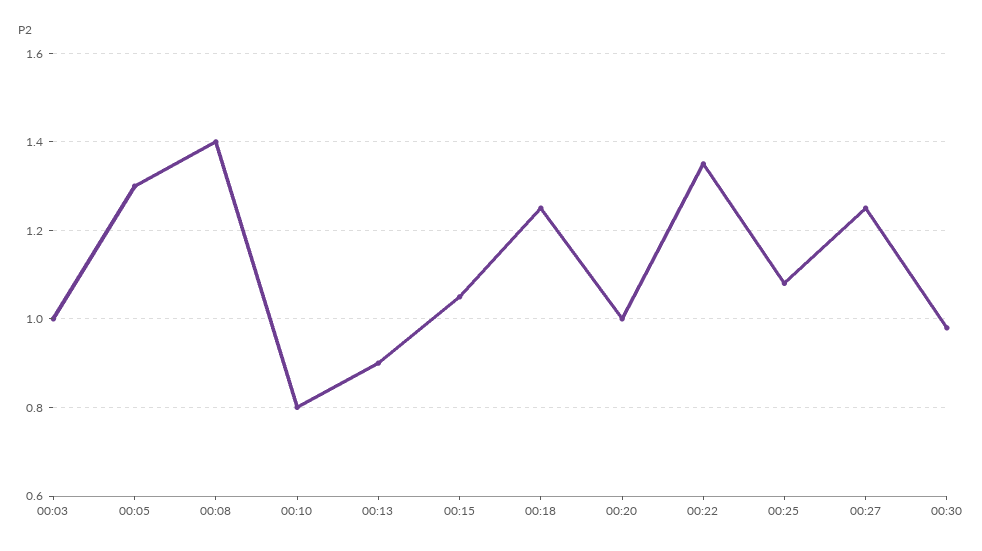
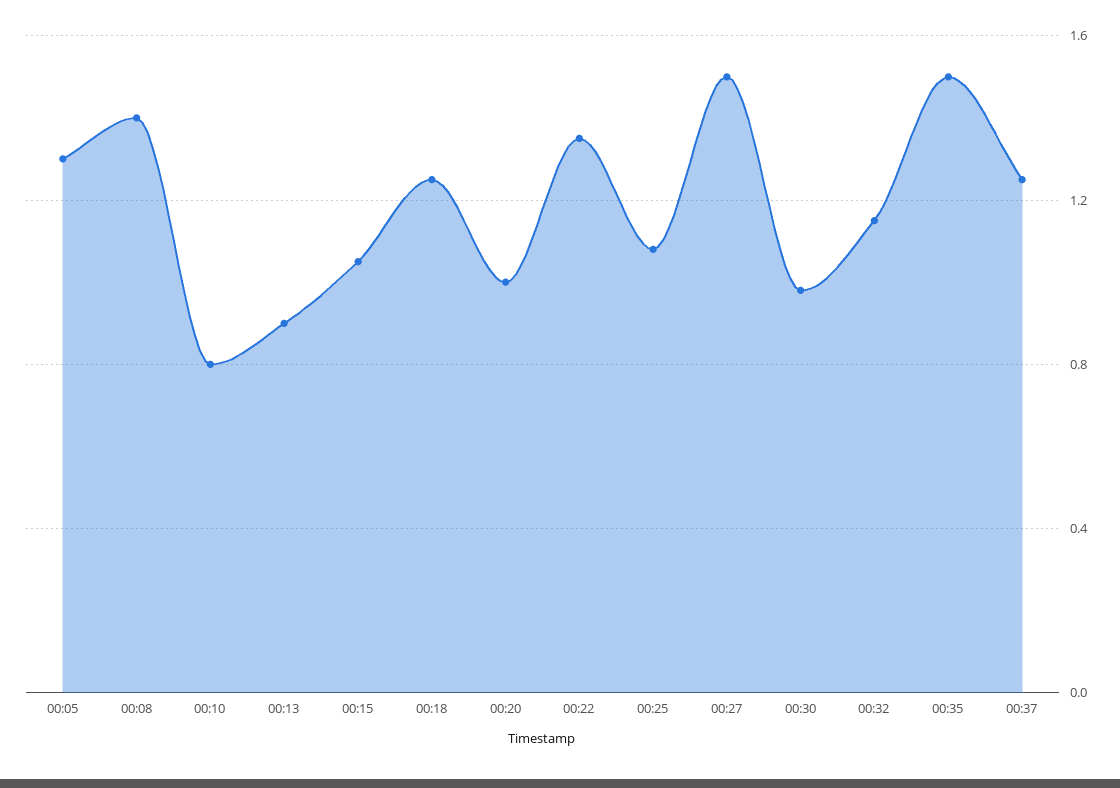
00:03: 1 -> none
00:27: 1.25 -> 1.5
00:32: none -> 1.15
00:35: none -> 1.5
00:37: none -> 1.25

